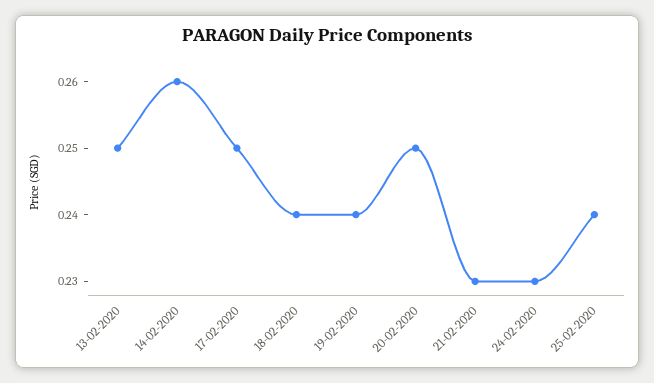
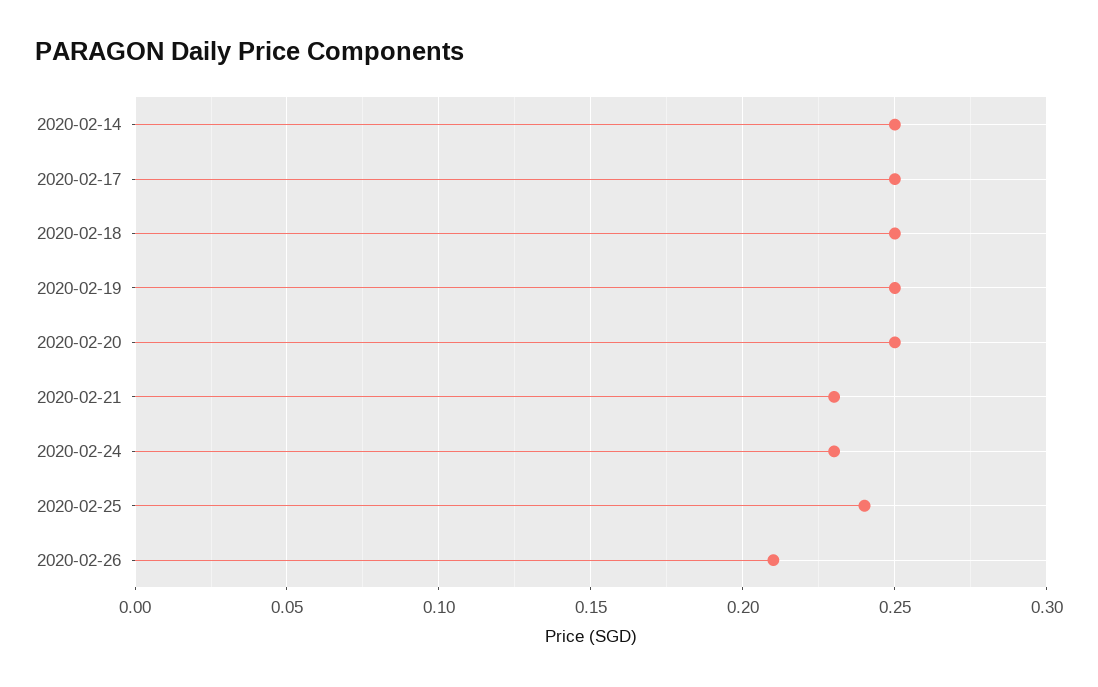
13-02-2020: 0.25 -> none
14-02-2020: 0.26 -> 0.25
18-02-2020: 0.24 -> 0.25
19-02-2020: 0.24 -> 0.25
2020-02-26: none -> 0.21

